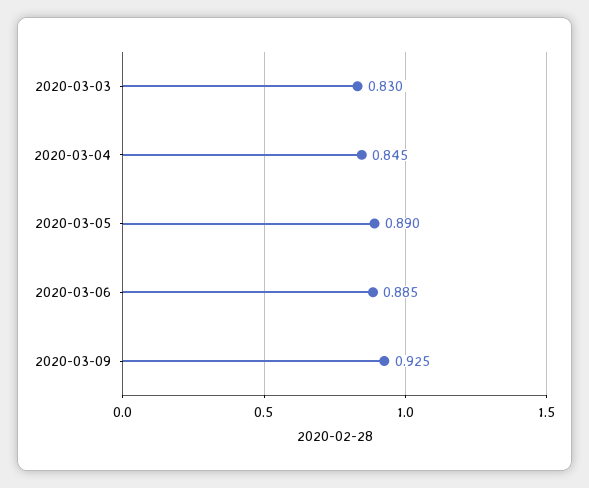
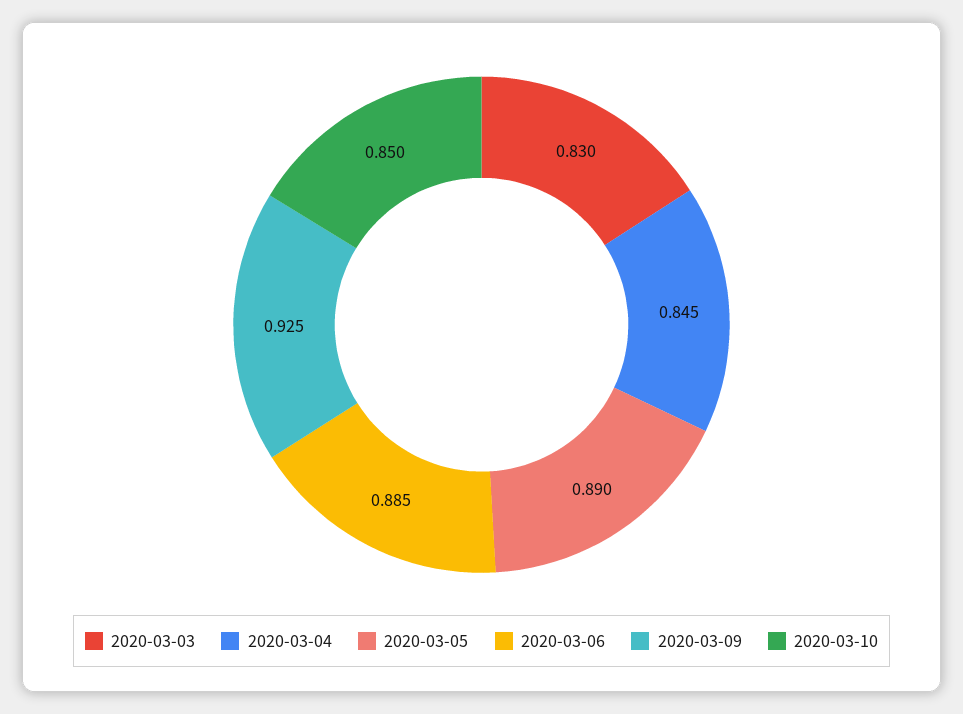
2020-03-10: none -> 0.85

